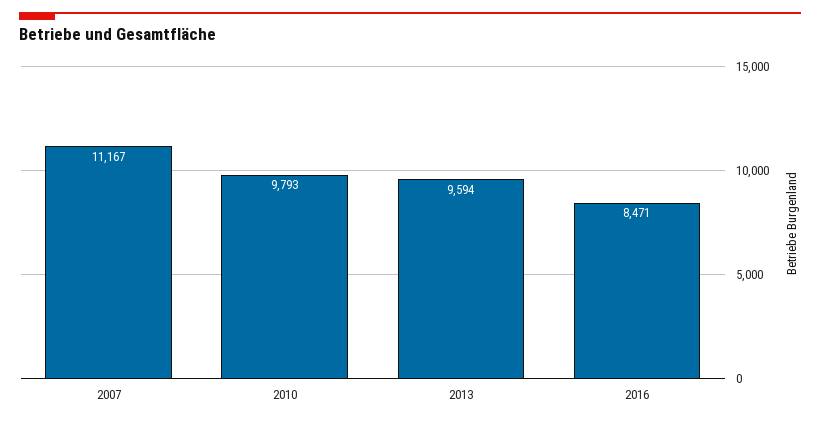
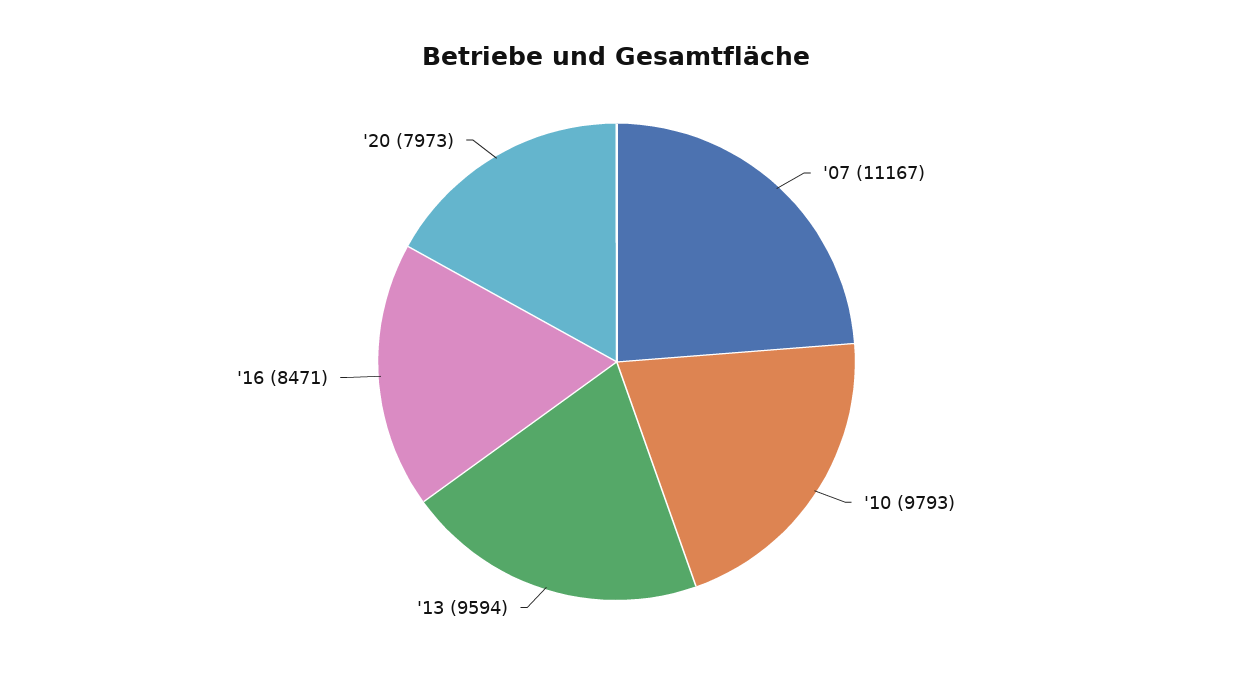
'20: none -> 7973

